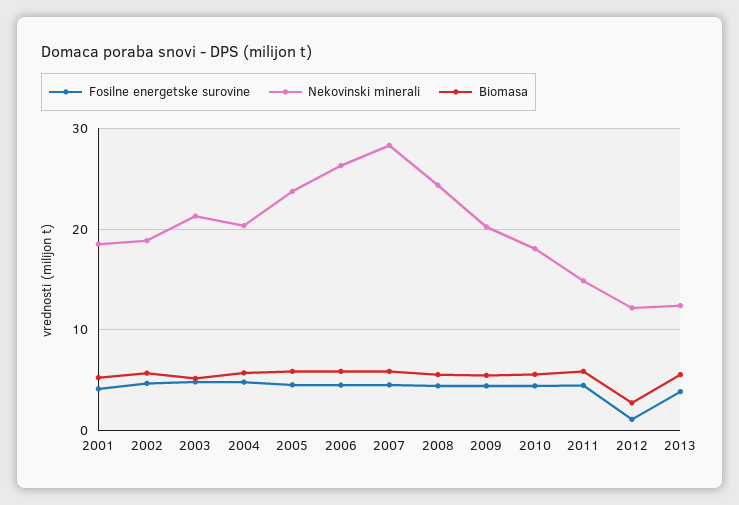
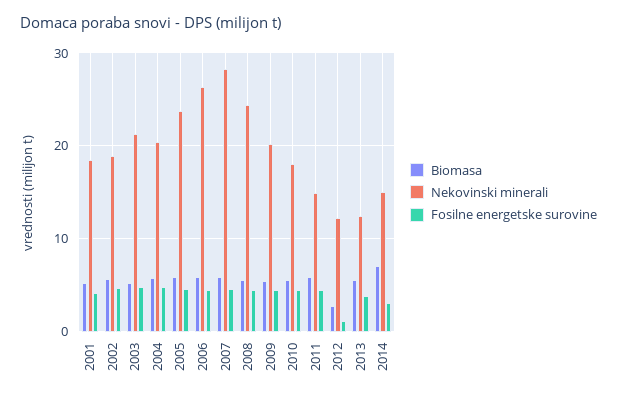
Biomasa, 2014: none -> 7
Nekovinski minerali, 2014: none -> 15
Fosilne energetske surovine, 2014: none -> 3

